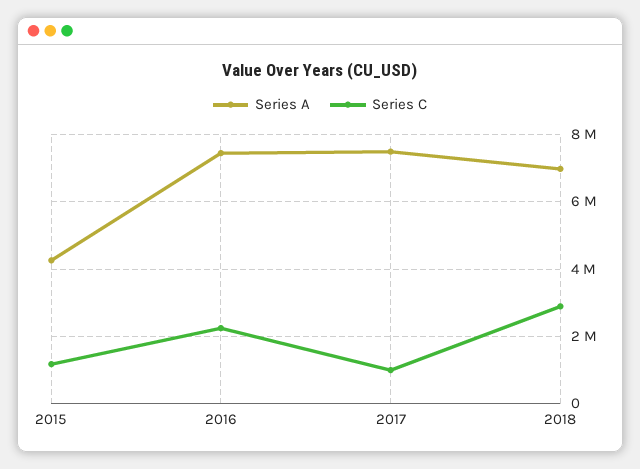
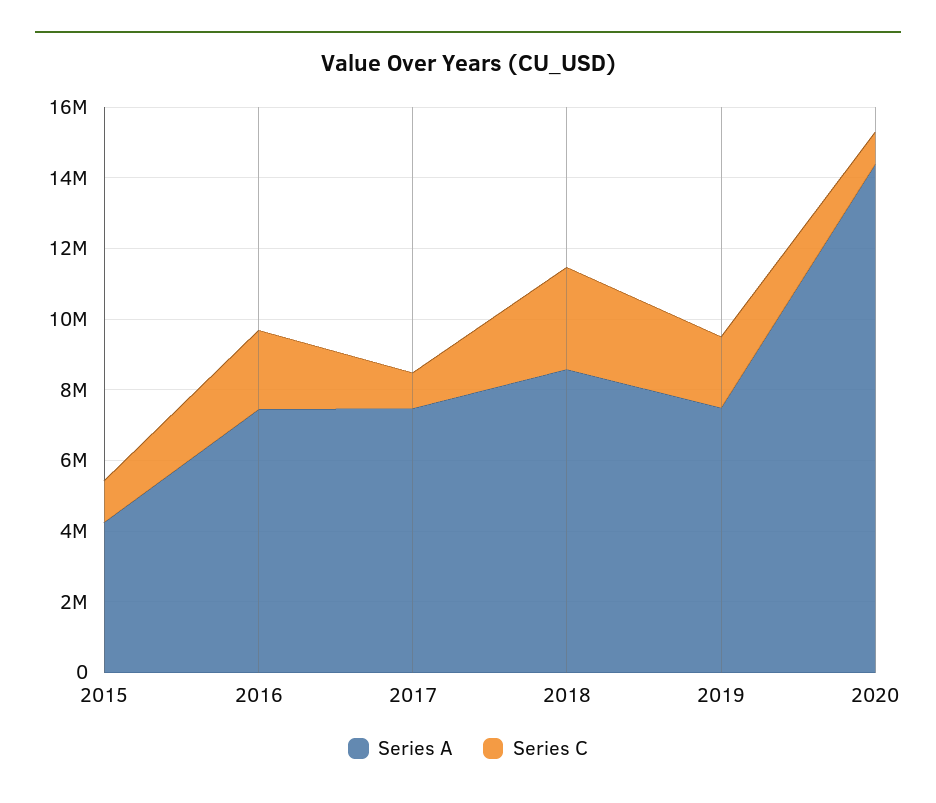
Series A, 2018: 7000000 -> 8500000
Series A, 2019: none -> 7500000
Series C, 2019: none -> 2000000
Series A, 2020: none -> 14500000
Series C, 2020: none -> 1000000

